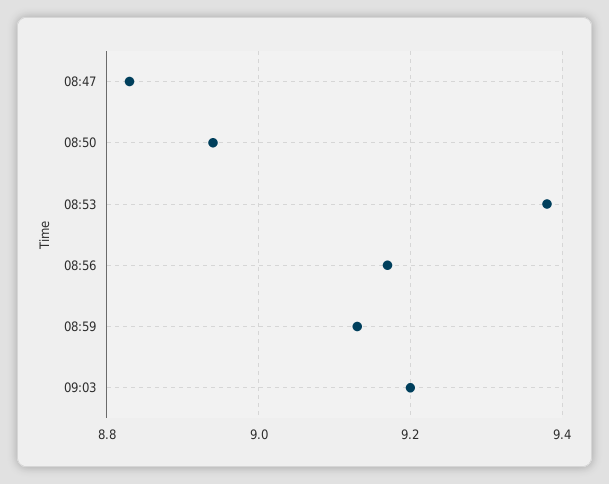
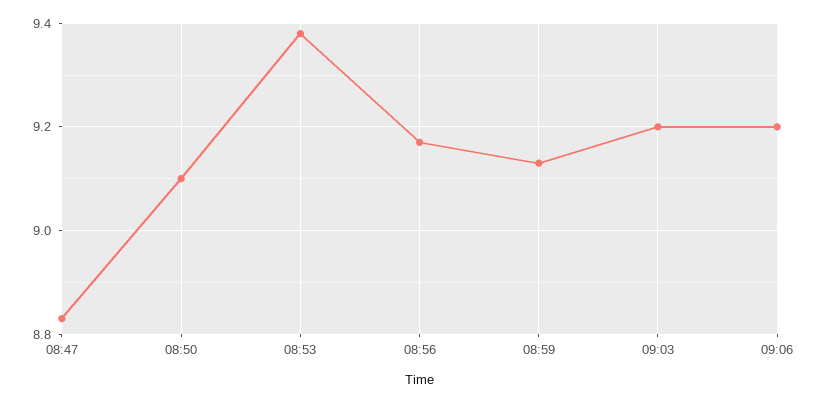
08:50: 8.95 -> 9.1
09:06: none -> 9.2

